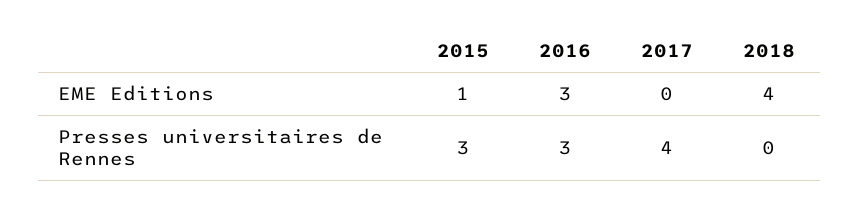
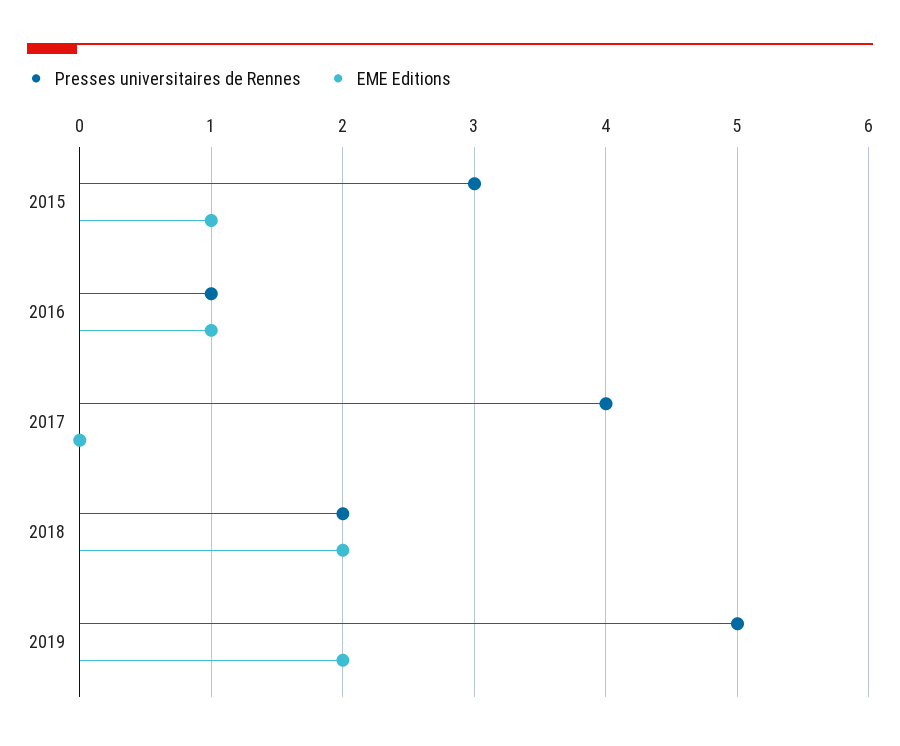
EME Editions, 2016: 3 -> 1
EME Editions, 2018: 4 -> 2
Presses universitaires de Rennes, 2016: 3 -> 1
Presses universitaires de Rennes, 2018: 0 -> 2
Presses universitaires de Rennes, 2019: none -> 5
EME Editions, 2019: none -> 2

